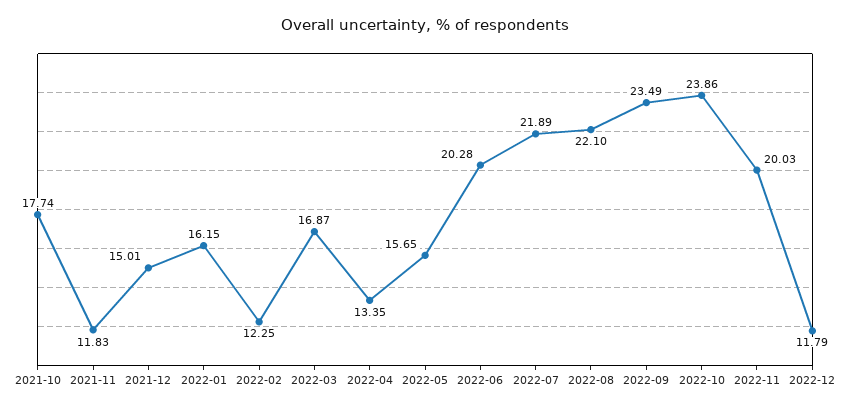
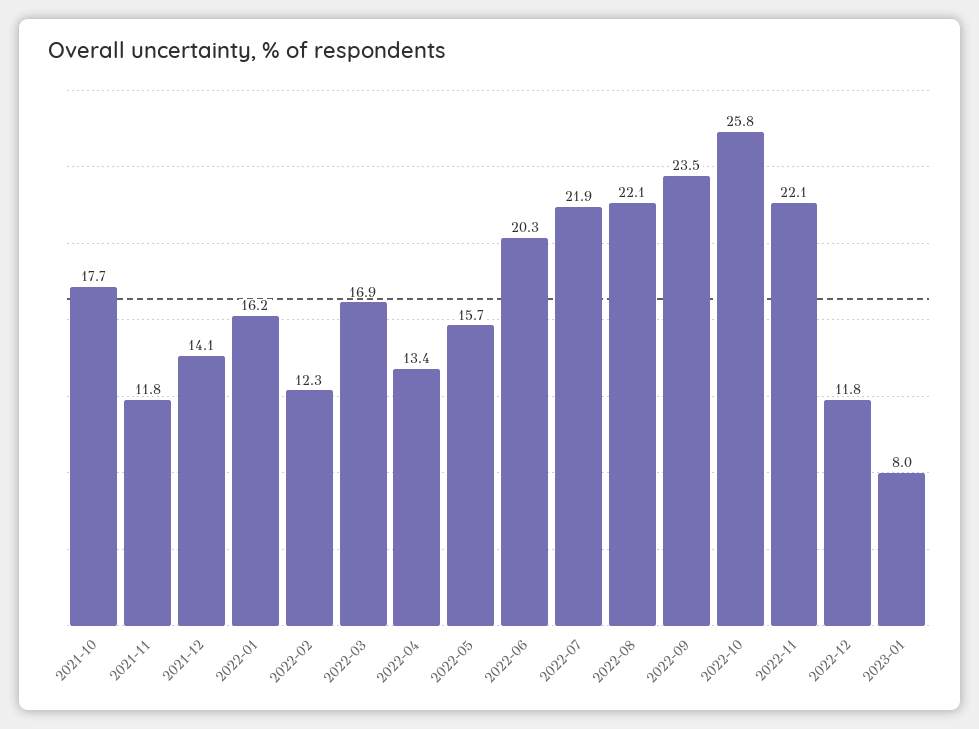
2021-12: 15.01 -> 14.1
2022-10: 23.86 -> 25.8
2022-11: 20.03 -> 22.1
2023-01: none -> 8

